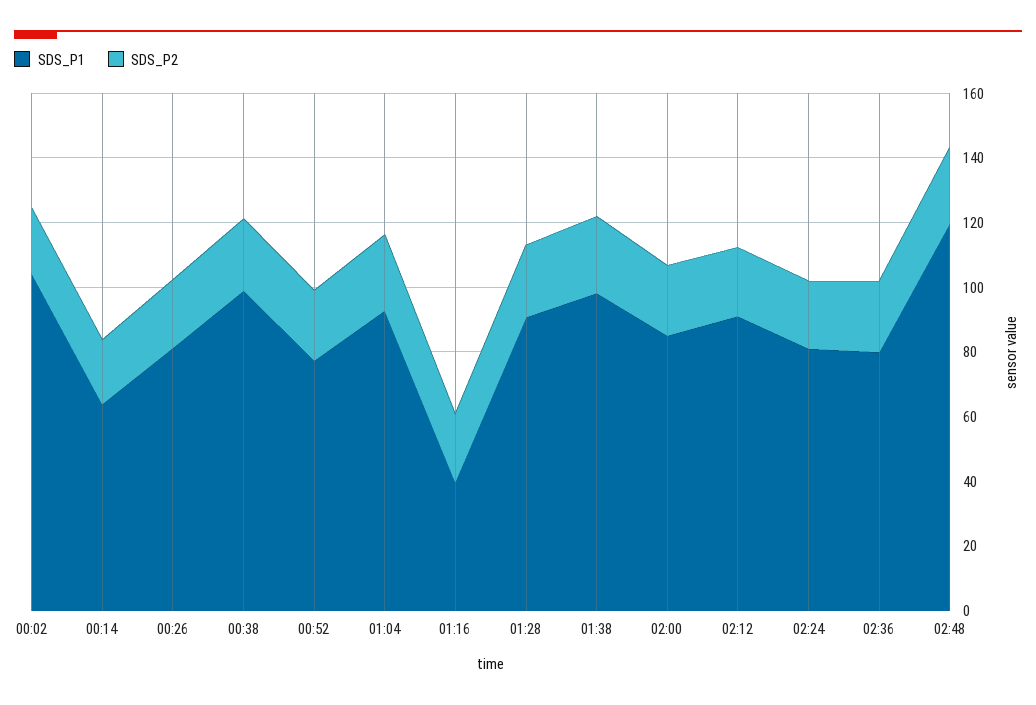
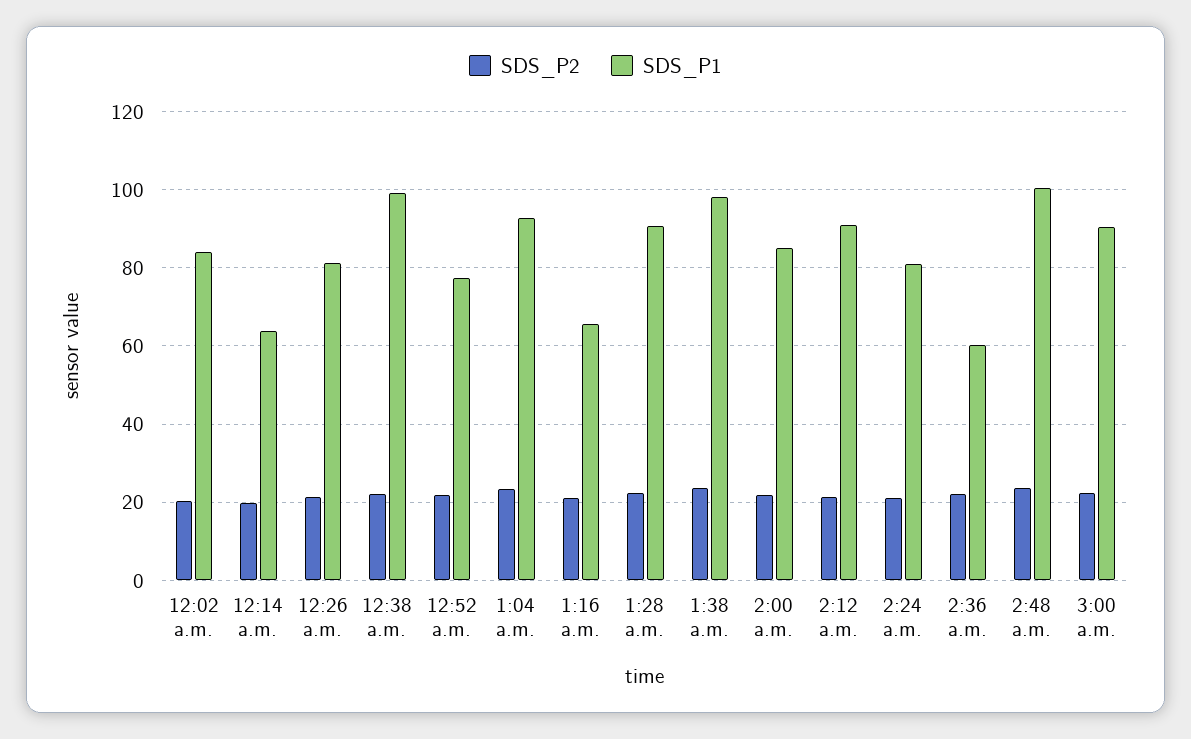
SDS_P1, 00:02: 105 -> 84
SDS_P1, 01:16: 40 -> 66
SDS_P1, 02:36: 80 -> 60
SDS_P1, 02:48: 120 -> 100
SDS_P2, 3:00 a.m.: none -> 22
SDS_P1, 3:00 a.m.: none -> 90

